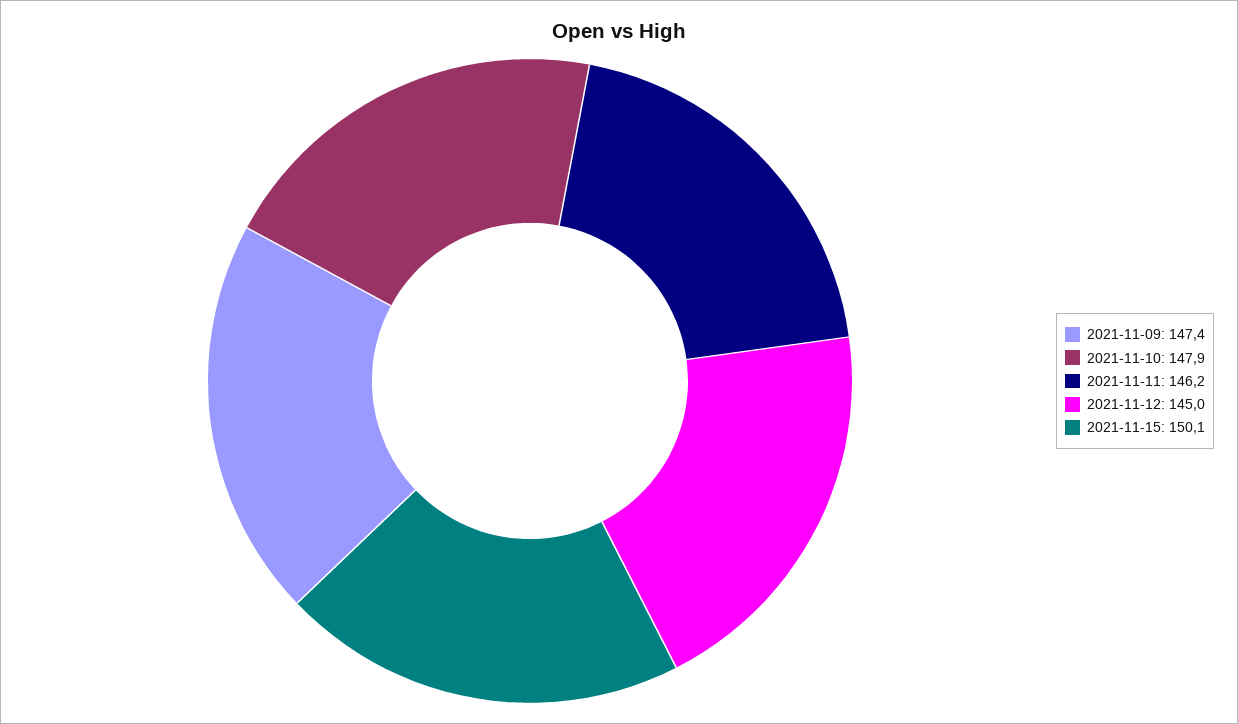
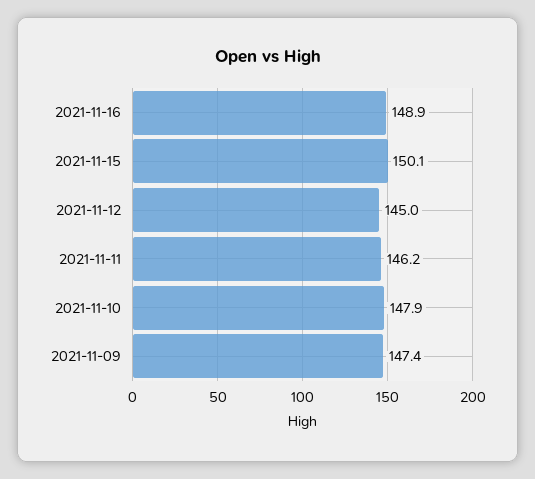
2021-11-16: none -> 148.9

